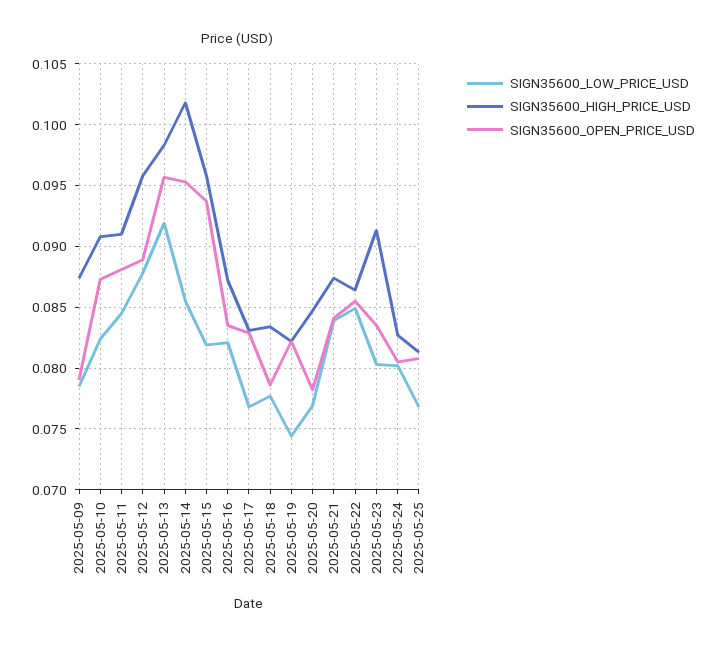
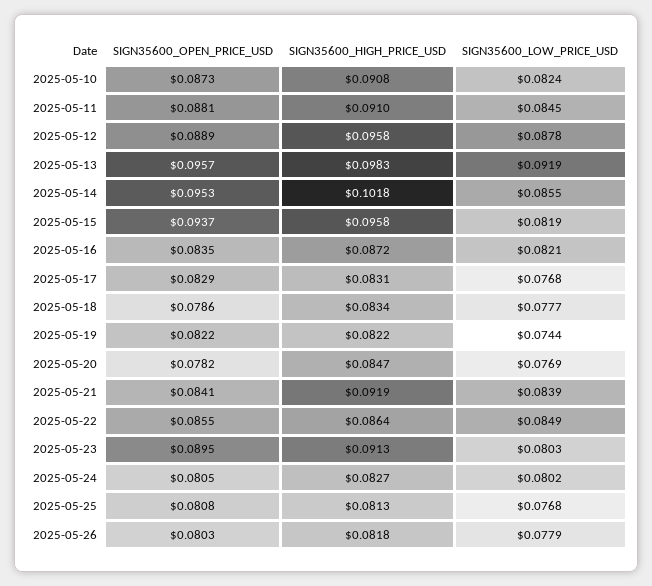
SIGN35600_LOW_PRICE_USD, 2025-05-09: 0.0785 -> none
SIGN35600_HIGH_PRICE_USD, 2025-05-09: 0.0875 -> none
SIGN35600_OPEN_PRICE_USD, 2025-05-09: 0.079 -> none
SIGN35600_HIGH_PRICE_USD, 2025-05-21: 0.0875 -> 0.0919
SIGN35600_OPEN_PRICE_USD, 2025-05-23: 0.0835 -> 0.0895
SIGN35600_OPEN_PRICE_USD, 2025-05-26: none -> 0.0803
SIGN35600_HIGH_PRICE_USD, 2025-05-26: none -> 0.0818
SIGN35600_LOW_PRICE_USD, 2025-05-26: none -> 0.0779

